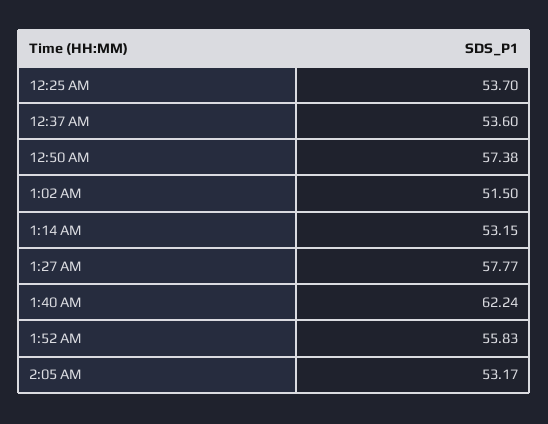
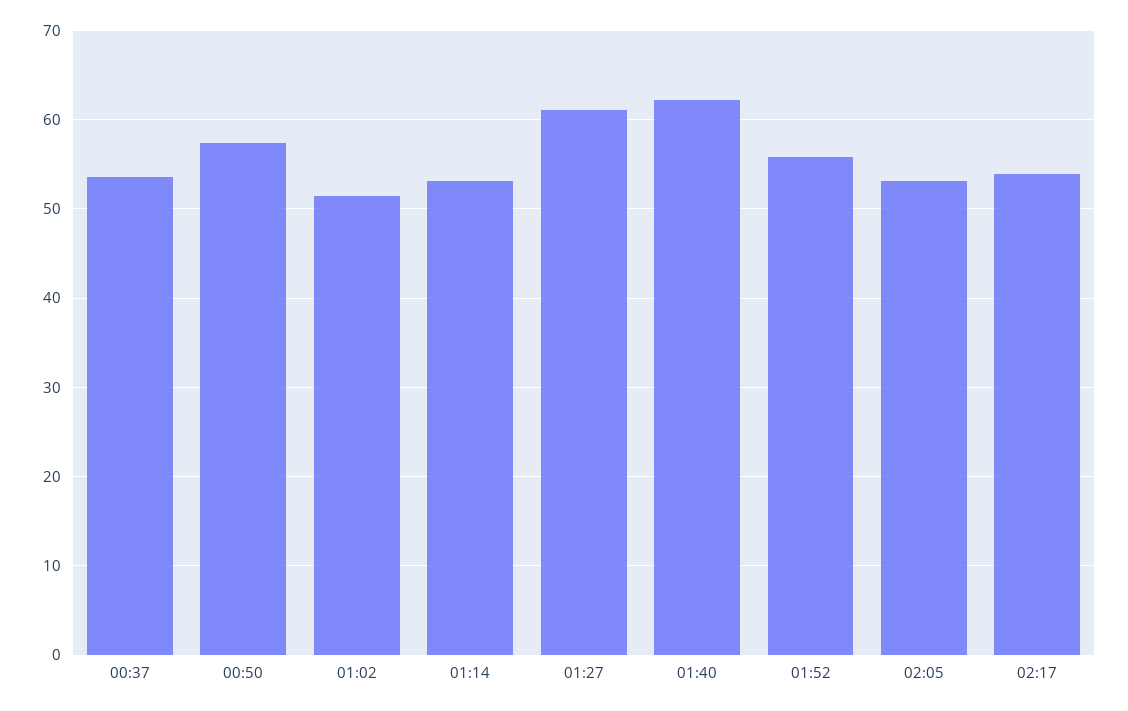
12:25 AM: 53.7 -> none
1:27 AM: 57.77 -> 61
02:17: none -> 54

